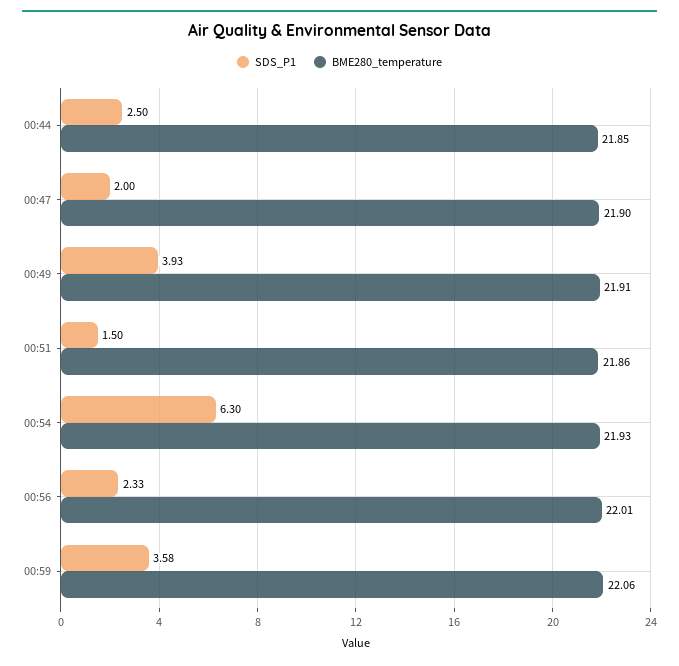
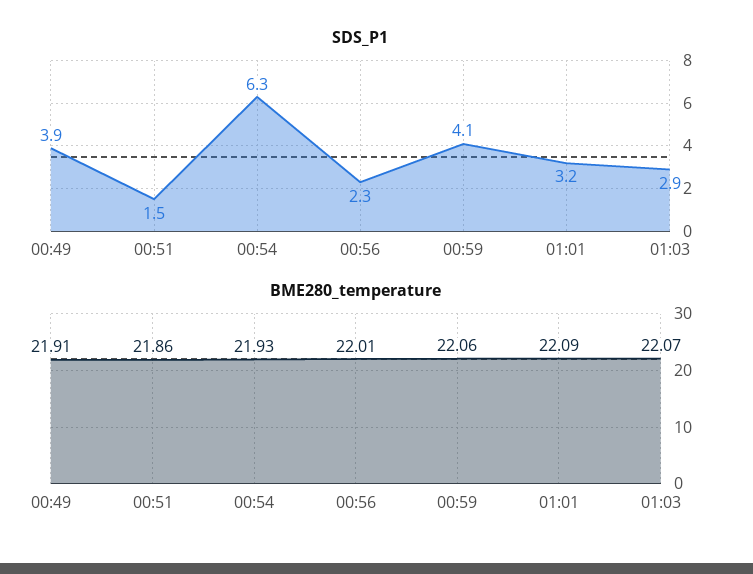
SDS_P1, 00:44: 2.5 -> none
BME280_temperature, 00:44: 21.85 -> none
SDS_P1, 00:47: 2 -> none
BME280_temperature, 00:47: 21.9 -> none
SDS_P1, 00:59: 3.58 -> 4.1
SDS_P1, 01:01: none -> 3.2
SDS_P1, 01:03: none -> 2.9
BME280_temperature, 01:01: none -> 22.09
BME280_temperature, 01:03: none -> 22.07

